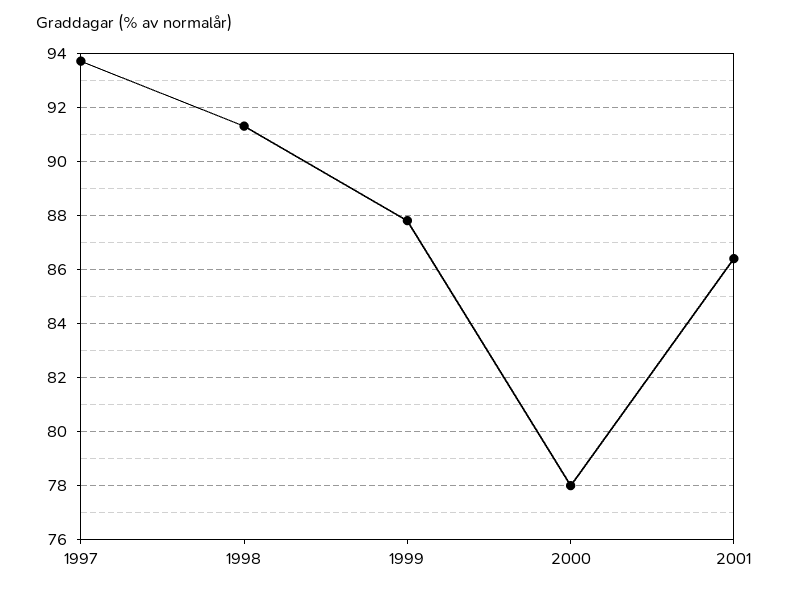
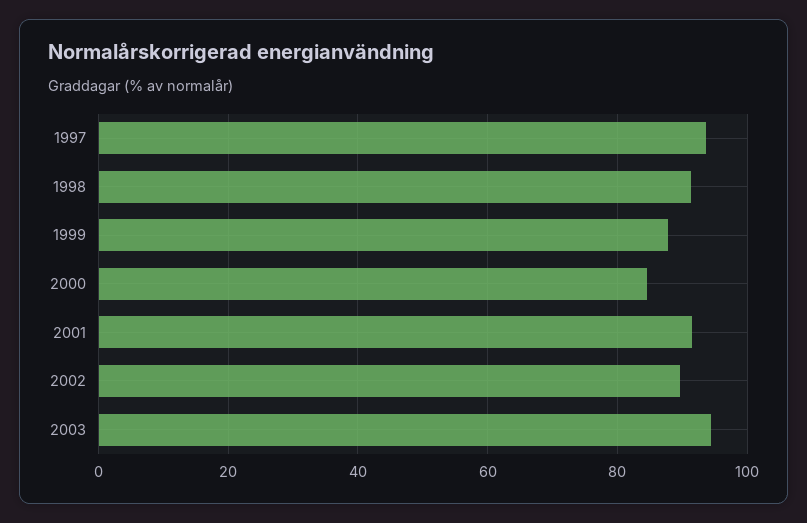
2000: 78 -> 84
2001: 86.5 -> 92
2002: none -> 90
2003: none -> 94

